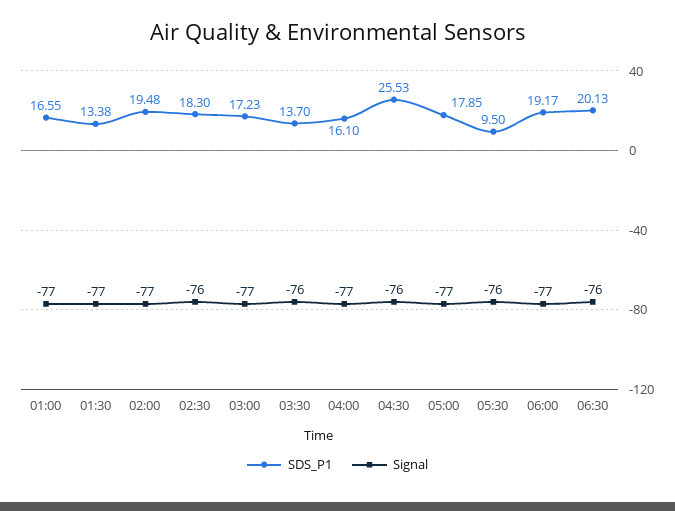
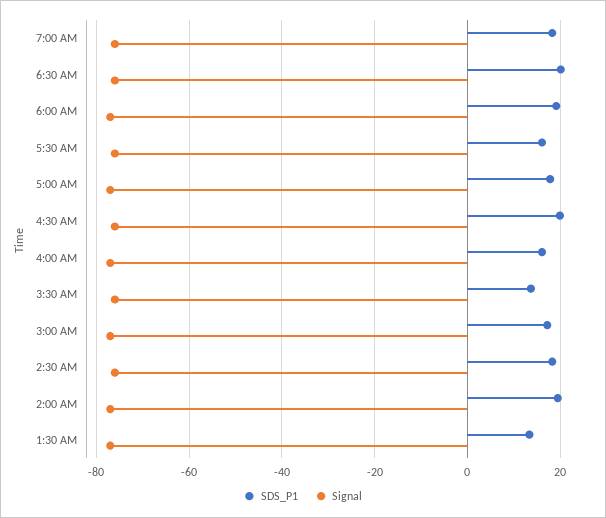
SDS_P1, 01:00: 16.55 -> none
Signal, 01:00: -77 -> none
SDS_P1, 04:30: 25.53 -> 20
SDS_P1, 05:30: 9.5 -> 16
SDS_P1, 7:00 AM: none -> 18
Signal, 7:00 AM: none -> -76

